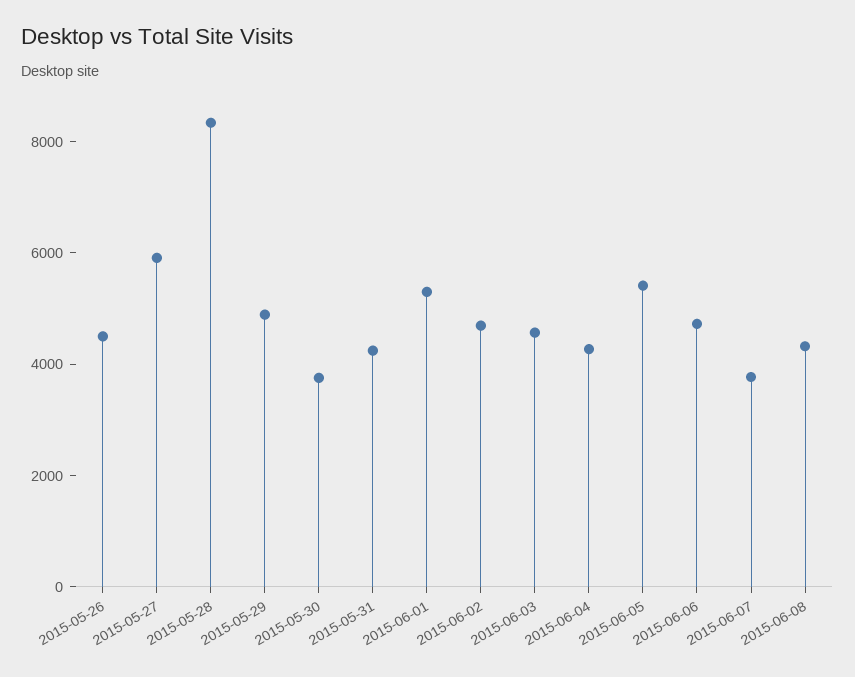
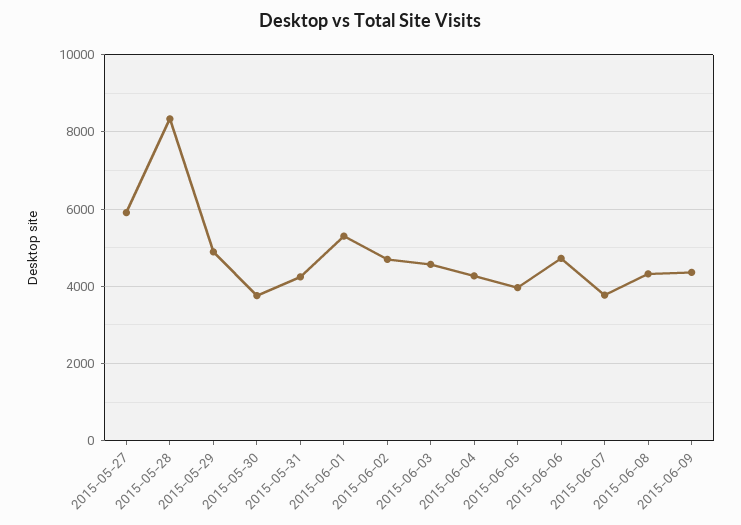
2015-05-26: 4500 -> none
2015-06-05: 5500 -> 4000
2015-06-09: none -> 4400

